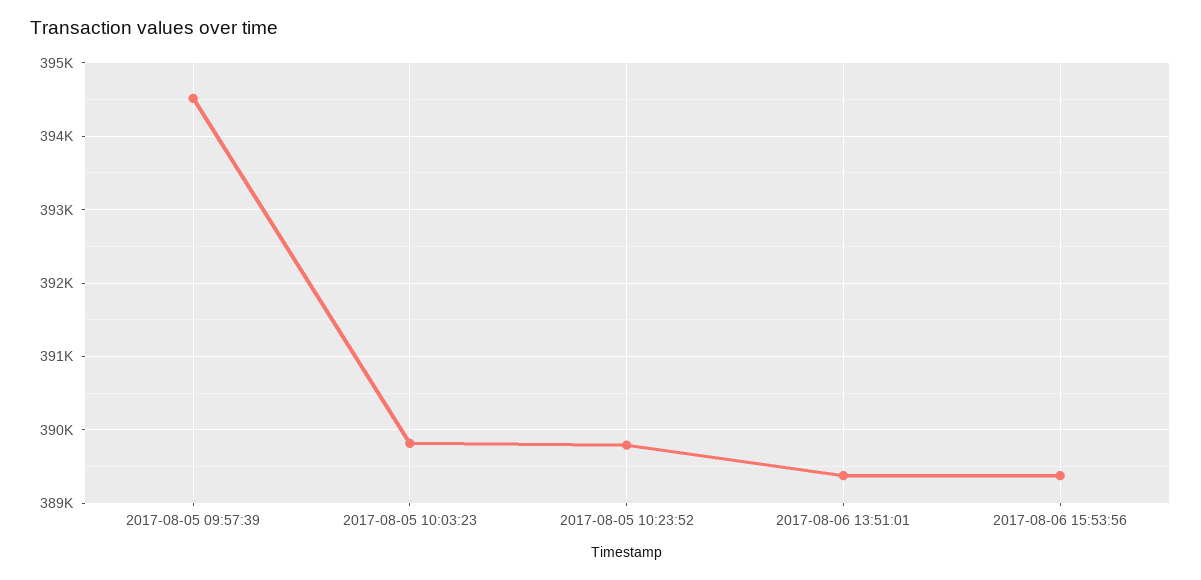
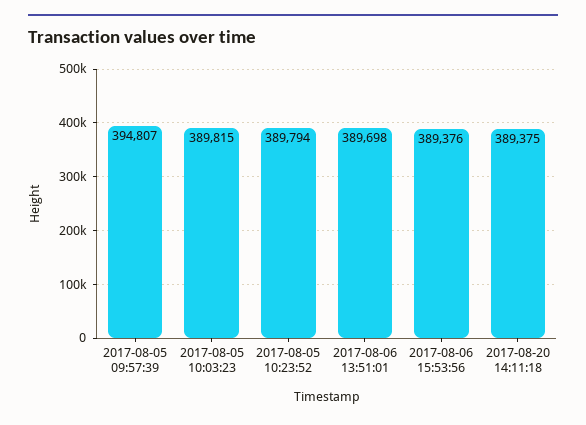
2017-08-05 09:57:39: 394500 -> 394807
2017-08-06 13:51:01: 389400 -> 389698
2017-08-20 14:11:18: none -> 389375

